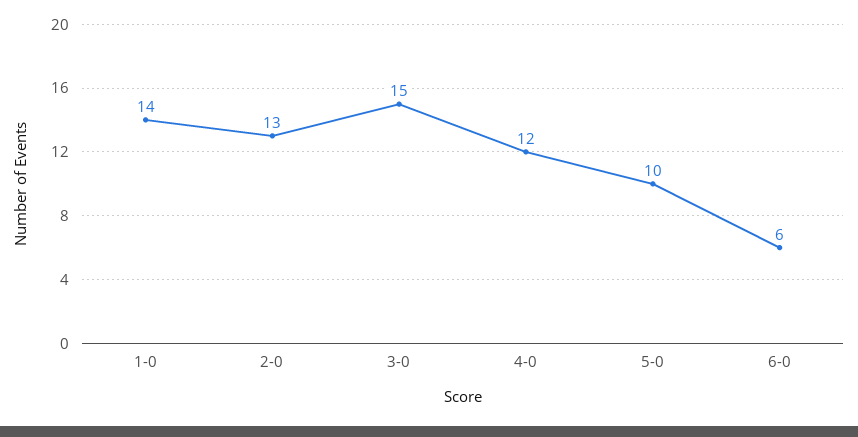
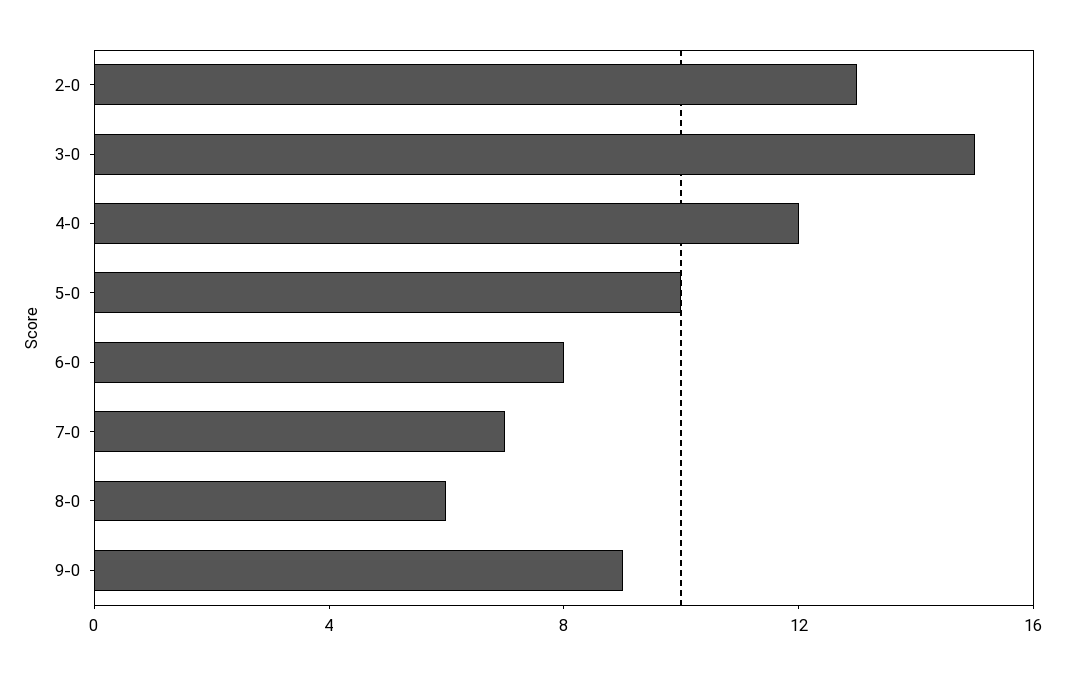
1-0: 14 -> none
6-0: 6 -> 8
7-0: none -> 7
8-0: none -> 6
9-0: none -> 9

